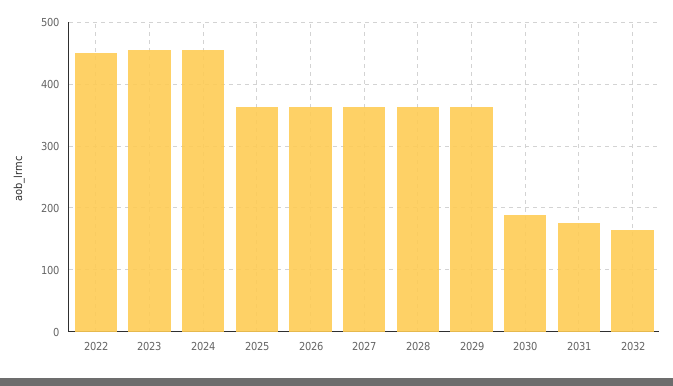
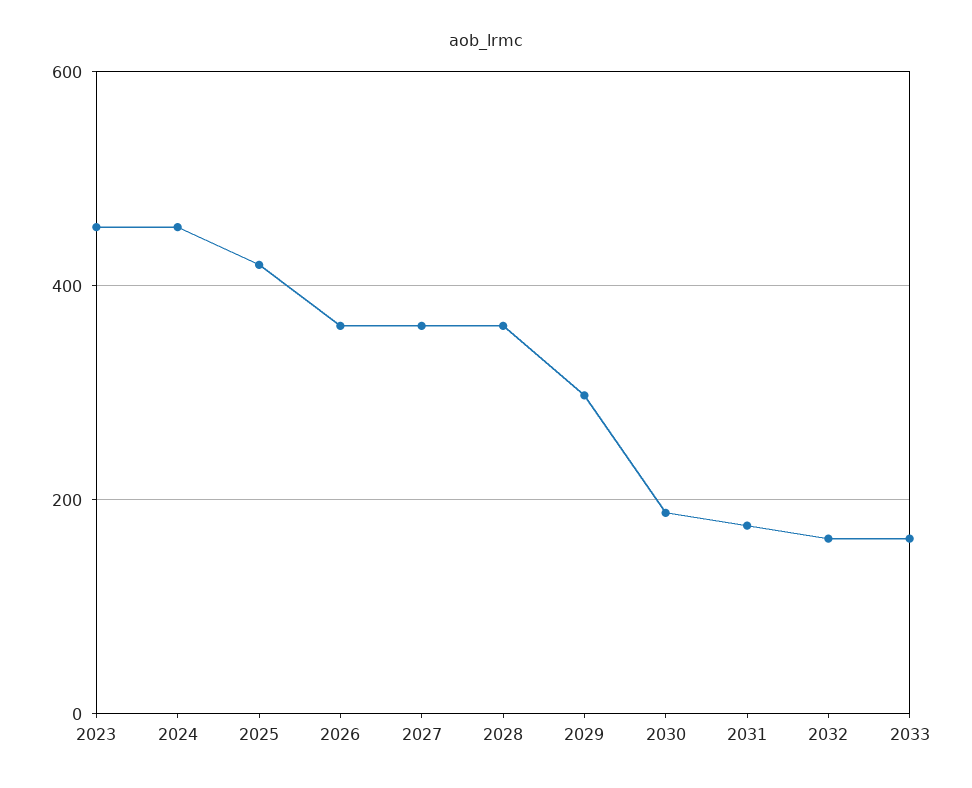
2022: 450 -> none
2025: 360 -> 420
2029: 360 -> 300
2033: none -> 160

